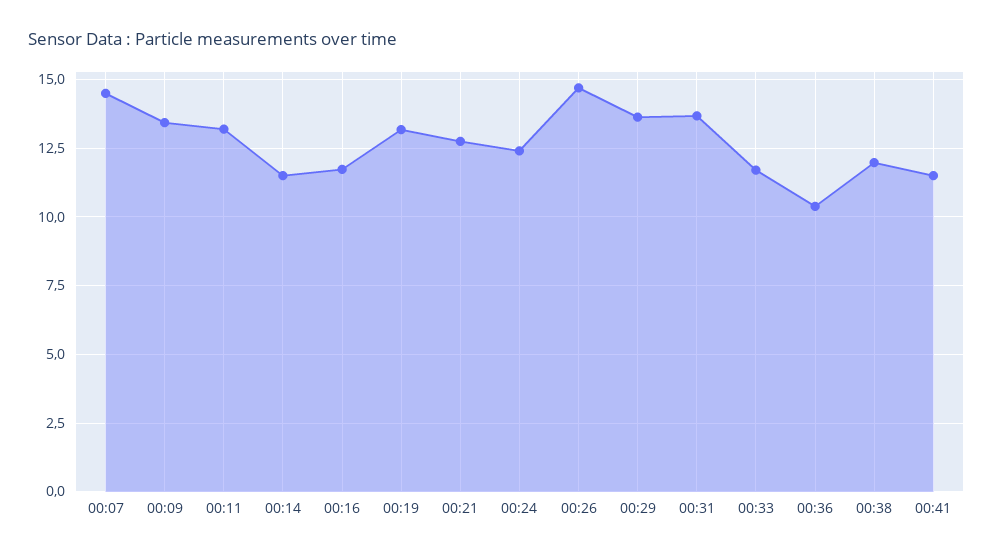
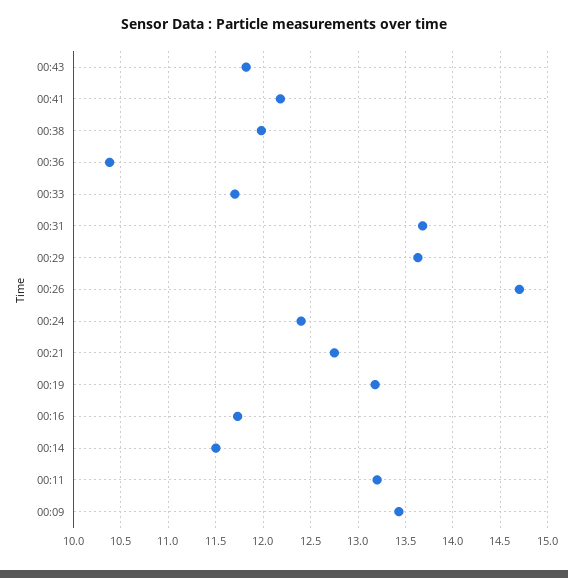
00:07: 14.5 -> none
00:41: 11.5 -> 12.2
00:43: none -> 11.8

